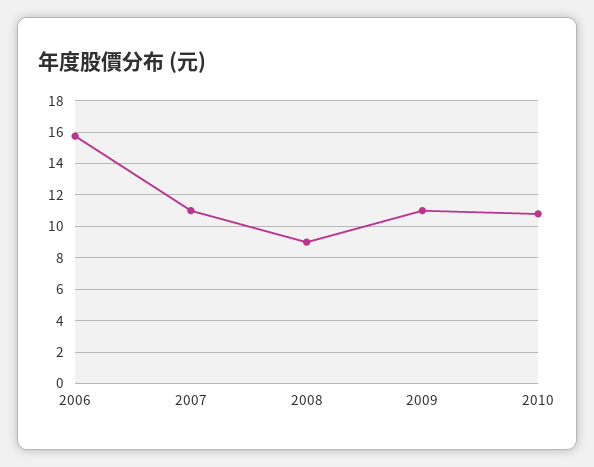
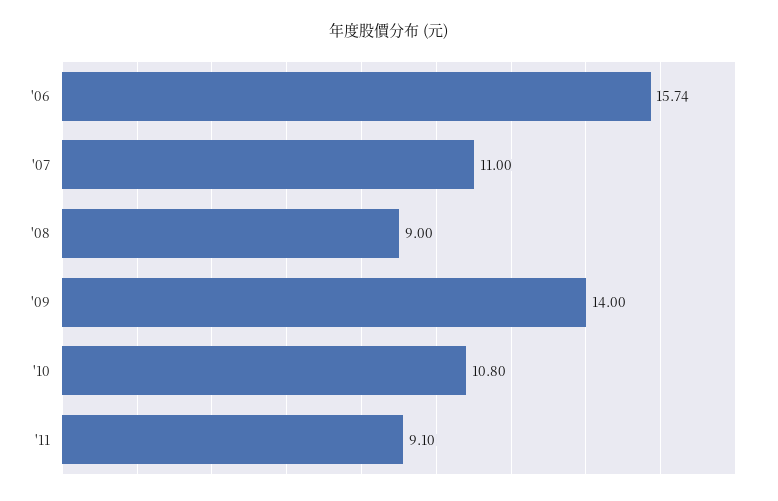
2009: 11 -> 14
'11: none -> 9.1

